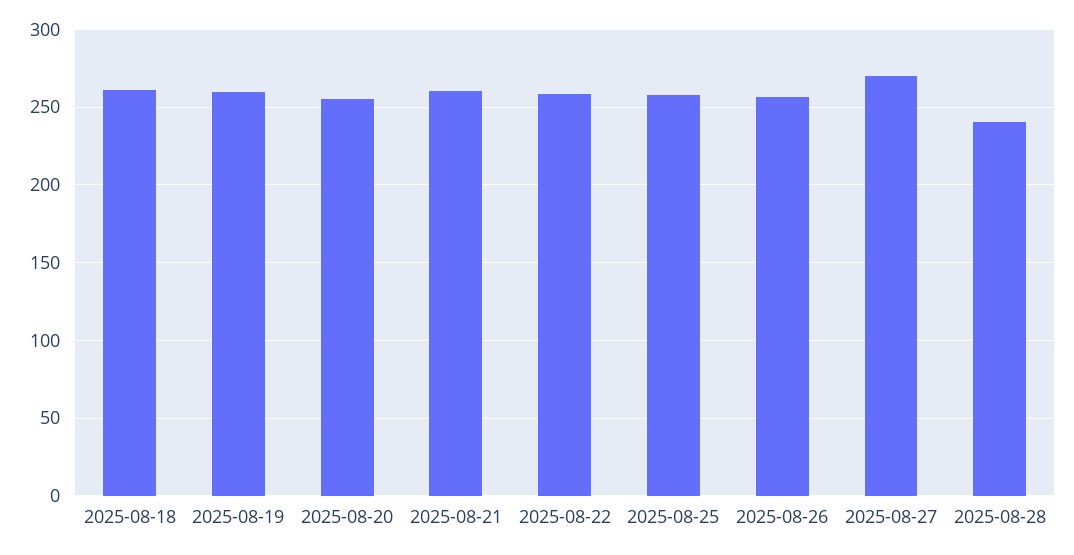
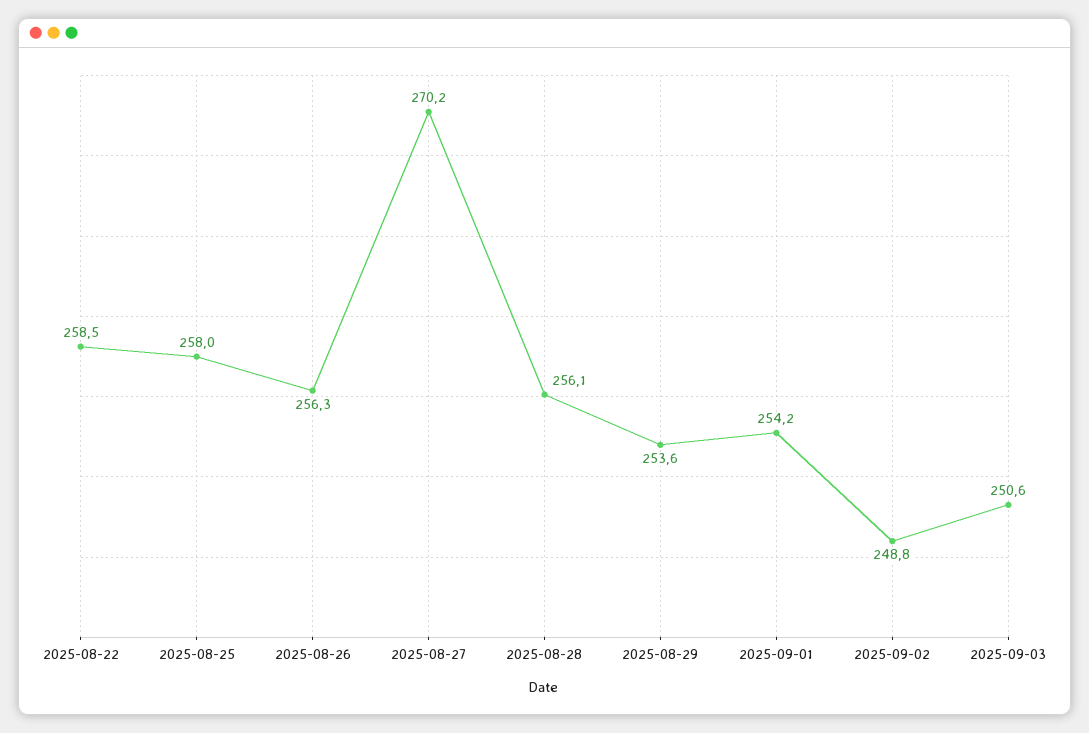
2025-08-18: 260 -> none
2025-08-19: 260 -> none
2025-08-20: 255 -> none
2025-08-21: 260 -> none
2025-08-28: 240 -> 256.1
2025-08-29: none -> 253.6
2025-09-01: none -> 254.2
2025-09-02: none -> 248.8
2025-09-03: none -> 250.6

